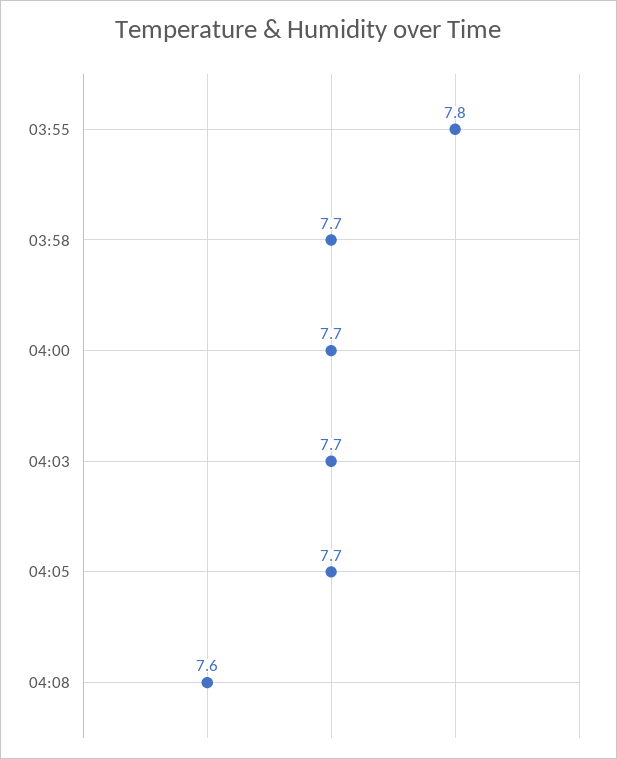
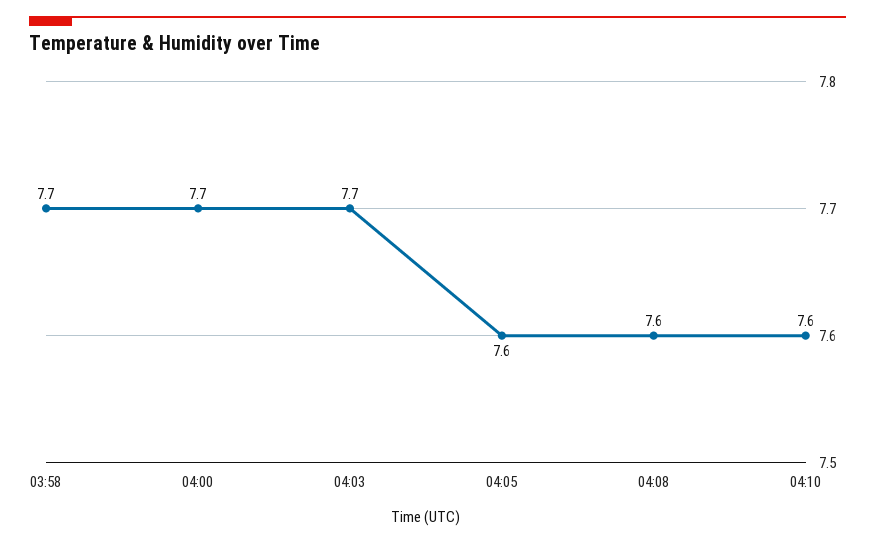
03:55: 7.8 -> none
04:05: 7.7 -> 7.6
04:10: none -> 7.6

